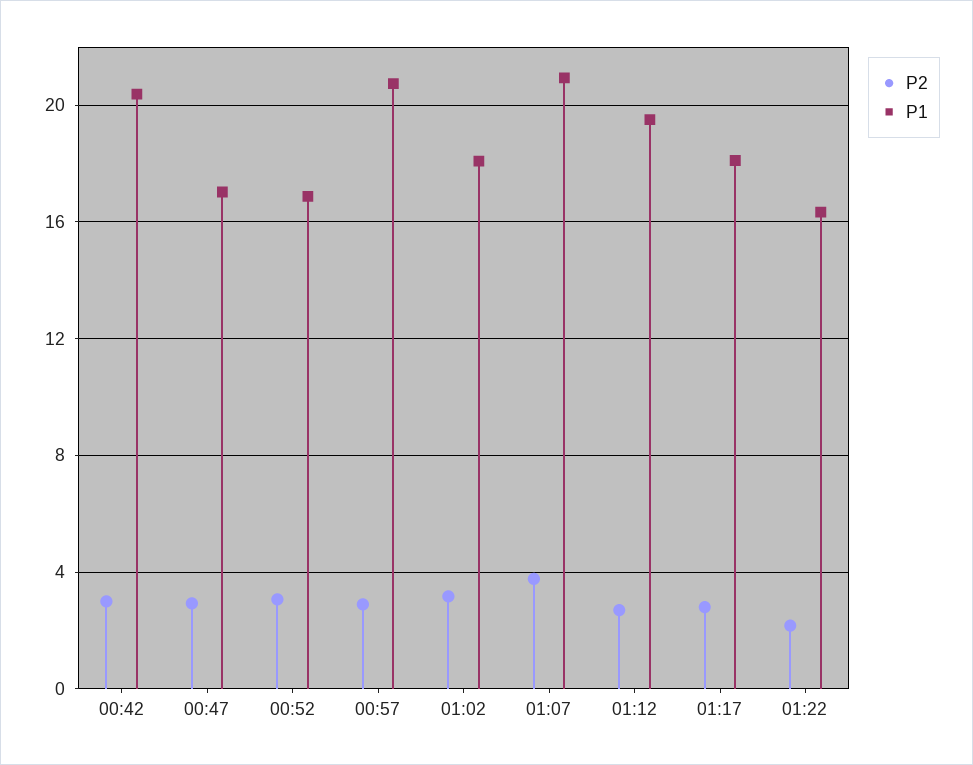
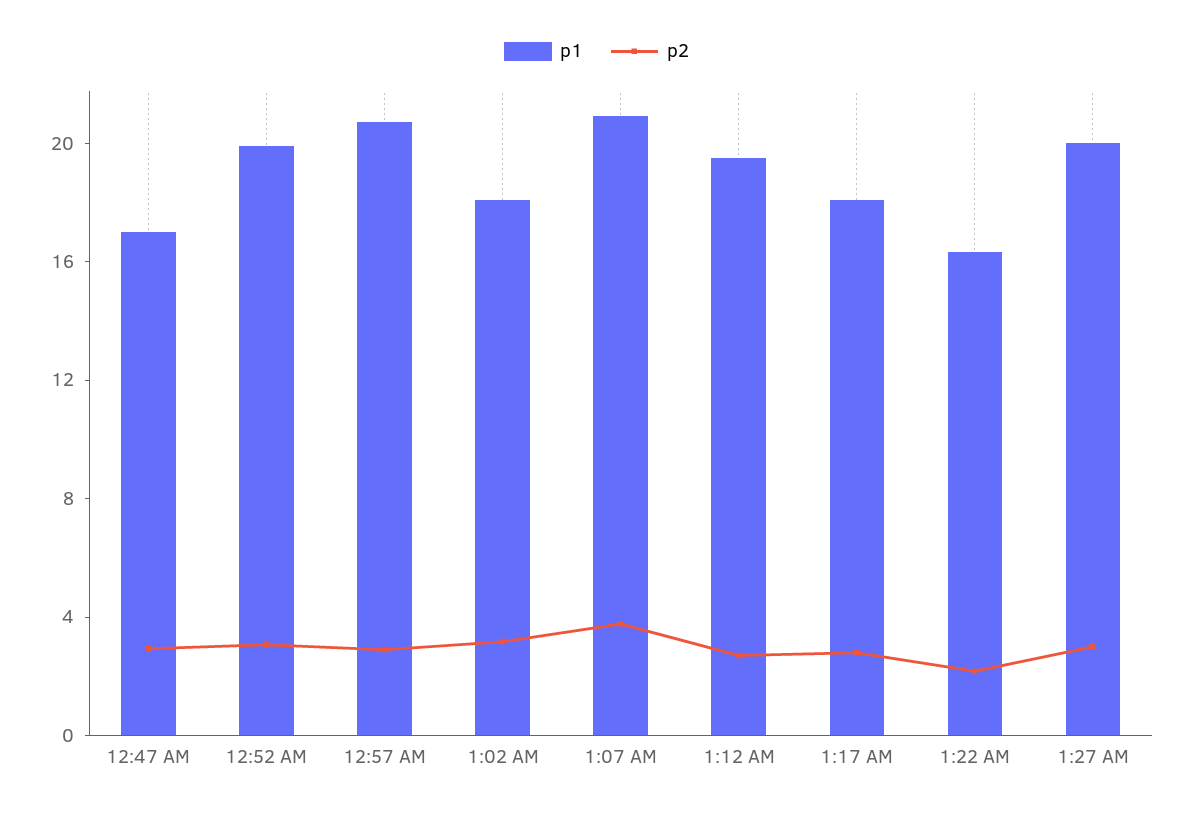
P2, 00:42: 3 -> none
P1, 00:42: 20.5 -> none
P1, 00:52: 17 -> 20
P1, 1:27 AM: none -> 20
P2, 1:27 AM: none -> 3

